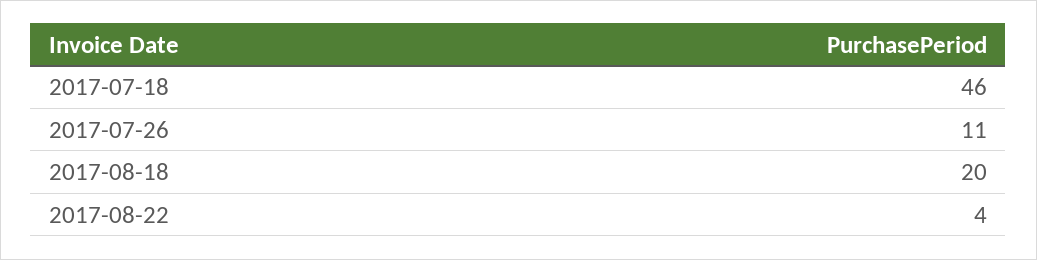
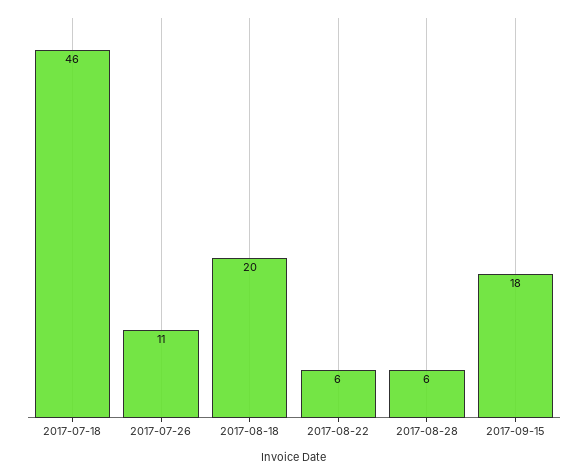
2017-08-22: 4 -> 6
2017-08-28: none -> 6
2017-09-15: none -> 18

